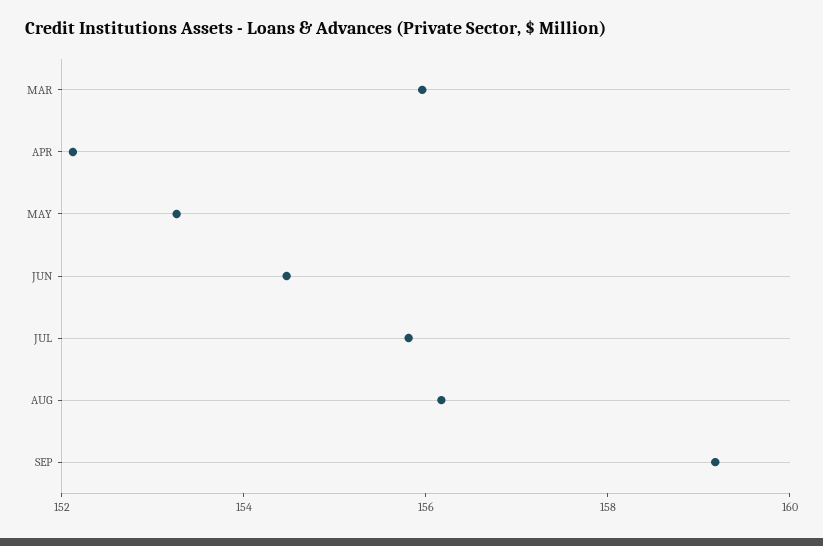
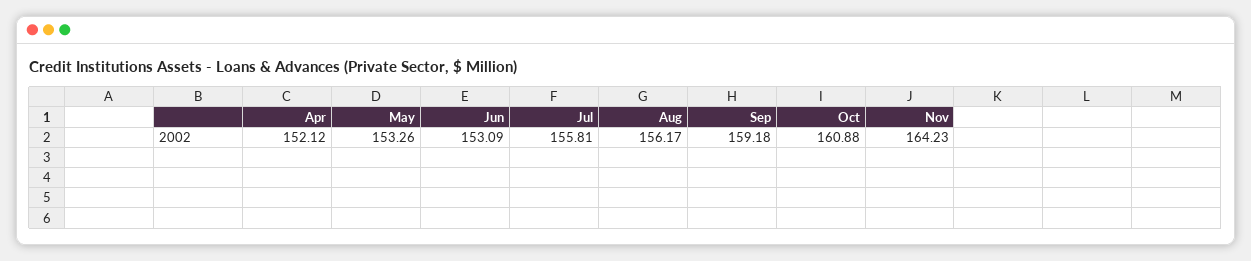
MAR: 156 -> none
JUN: 154.5 -> 153.09
Oct: none -> 160.88
Nov: none -> 164.23

